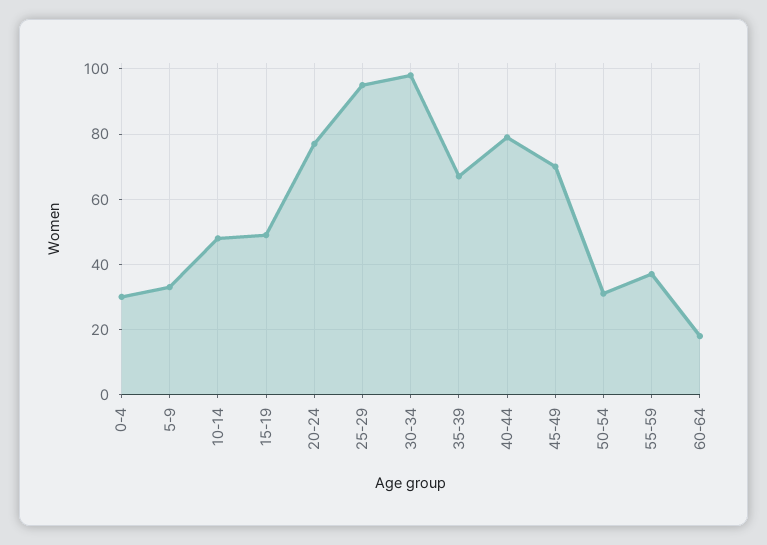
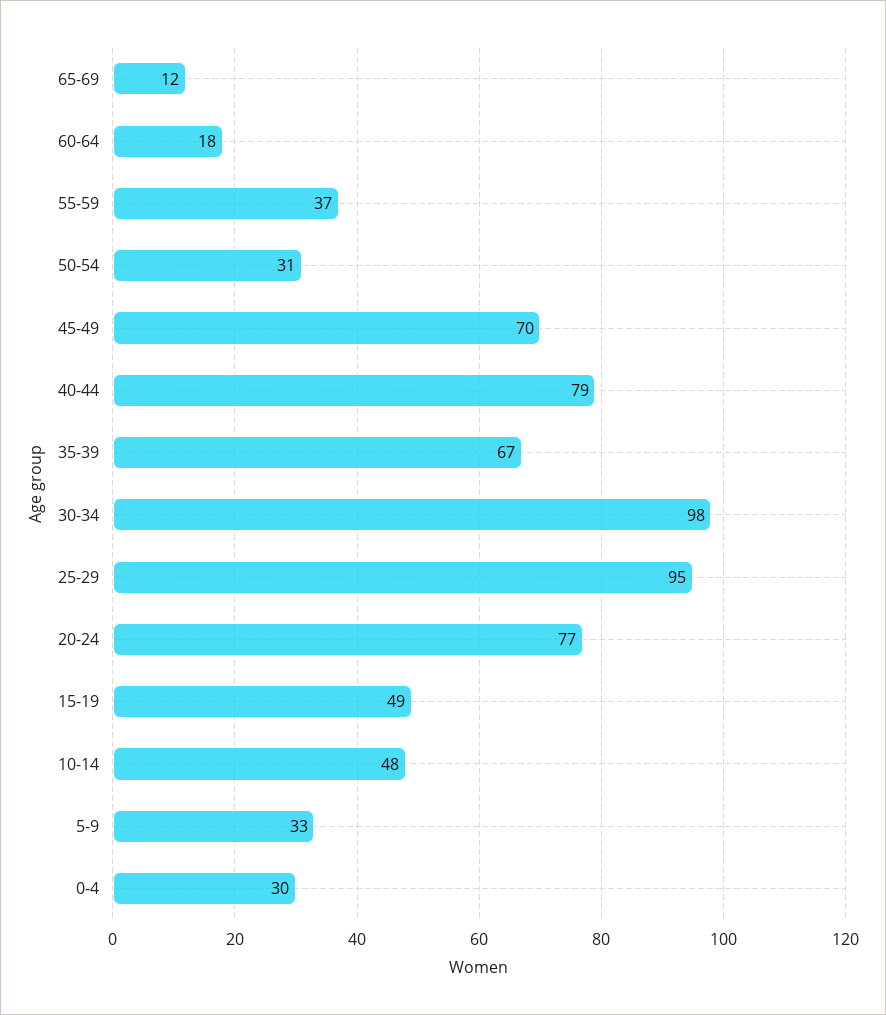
65-69: none -> 12

